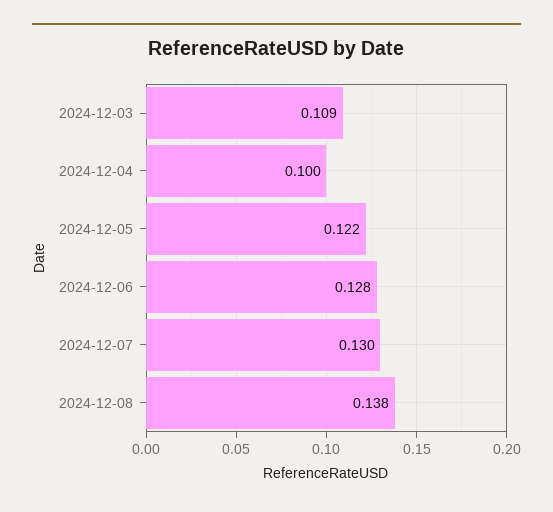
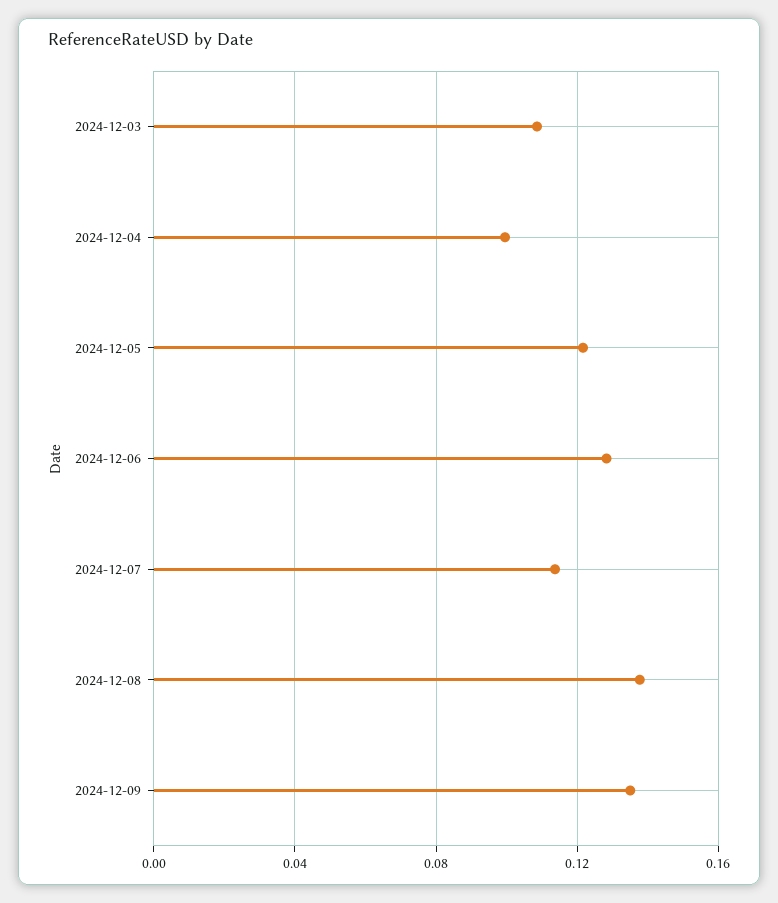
2024-12-07: 0.13 -> 0.115
2024-12-09: none -> 0.135

